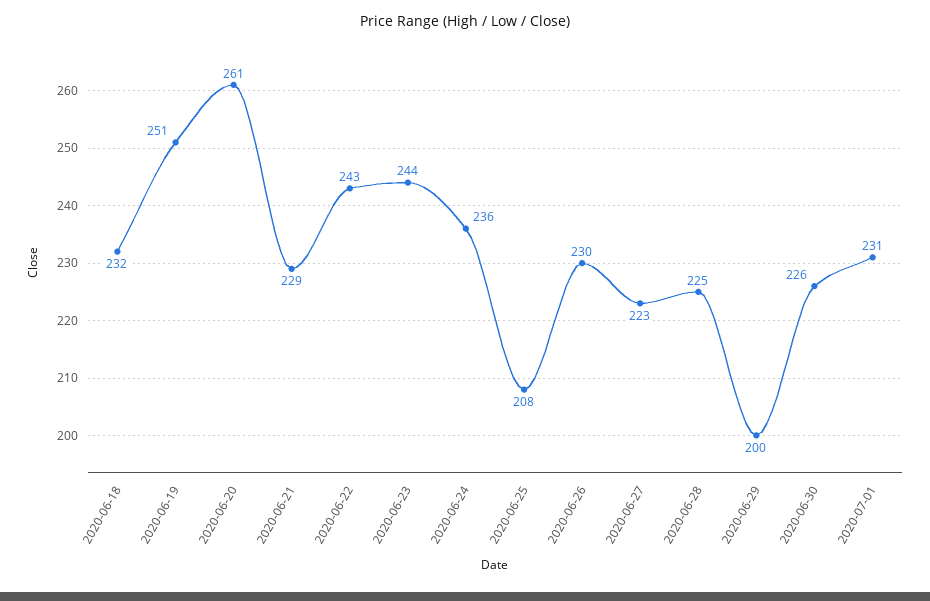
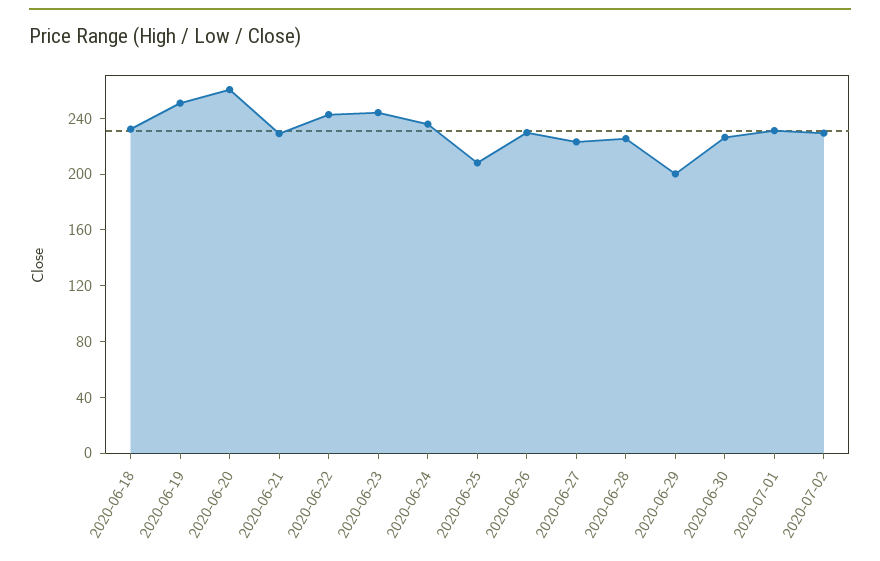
2020-07-02: none -> 230

